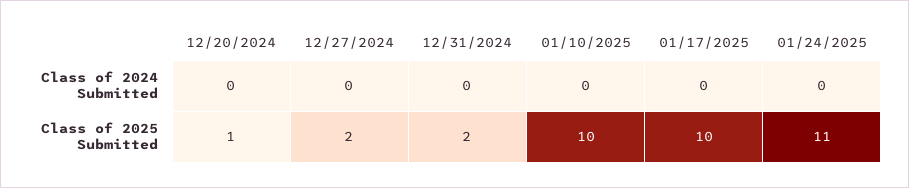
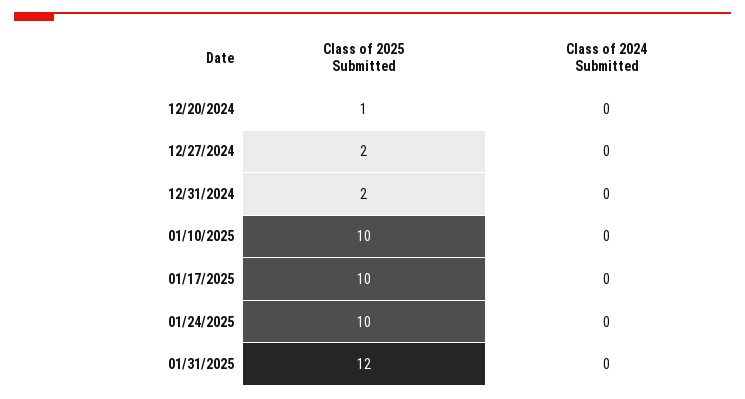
01/24/2025, Class of 2025 Submitted: 11 -> 10
01/31/2025, Class of 2025 Submitted: none -> 12
01/31/2025, Class of 2024 Submitted: none -> 0

